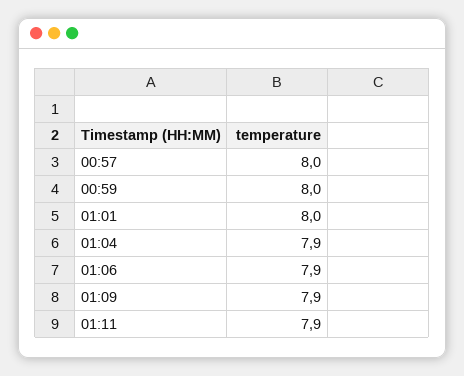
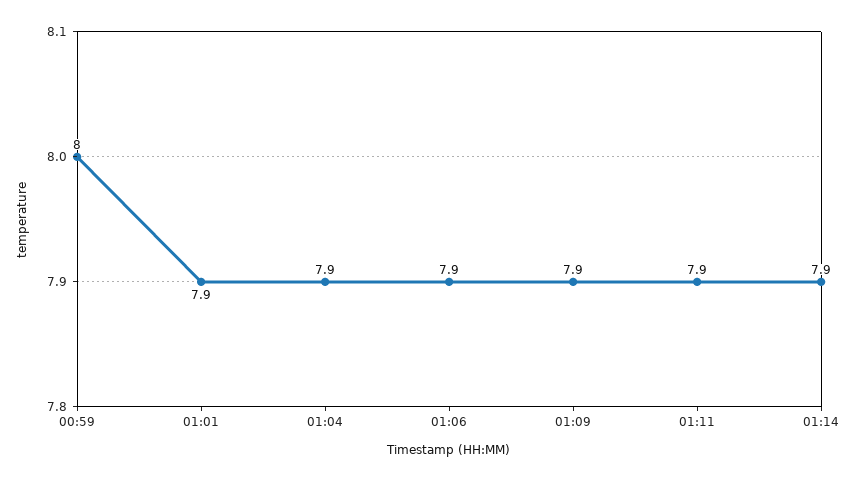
00:57: 8 -> none
01:01: 8 -> 7.9
01:14: none -> 7.9

